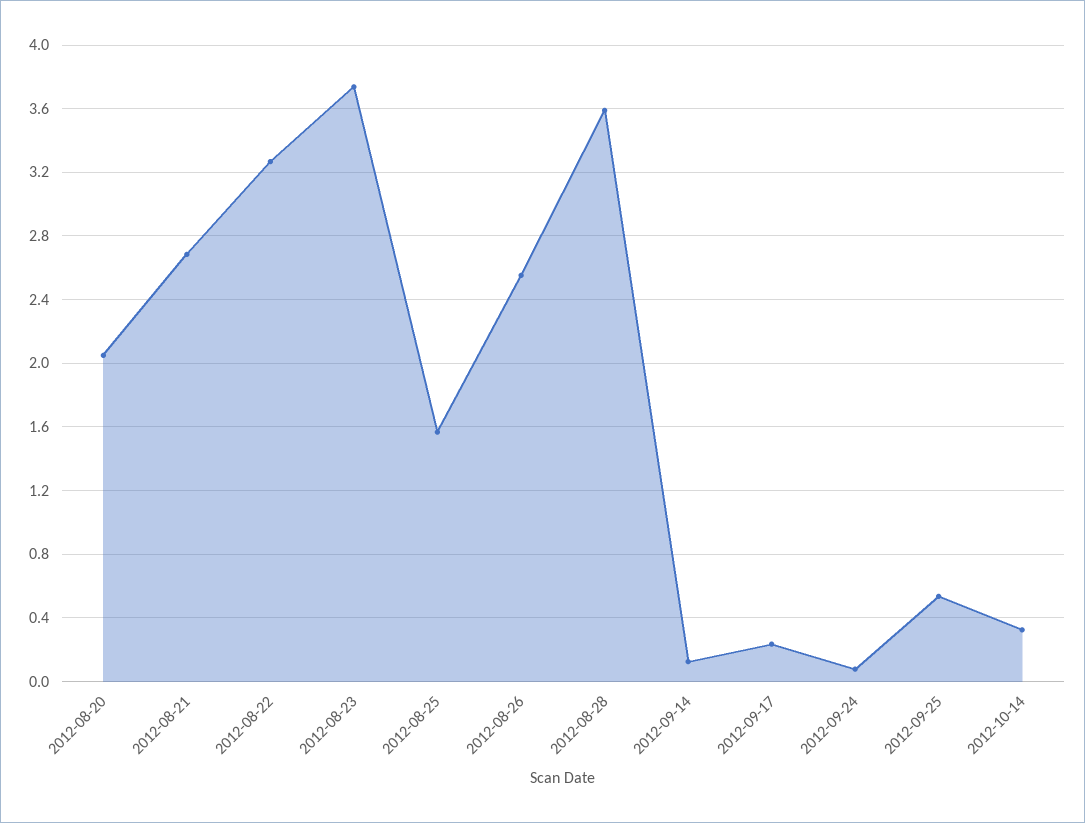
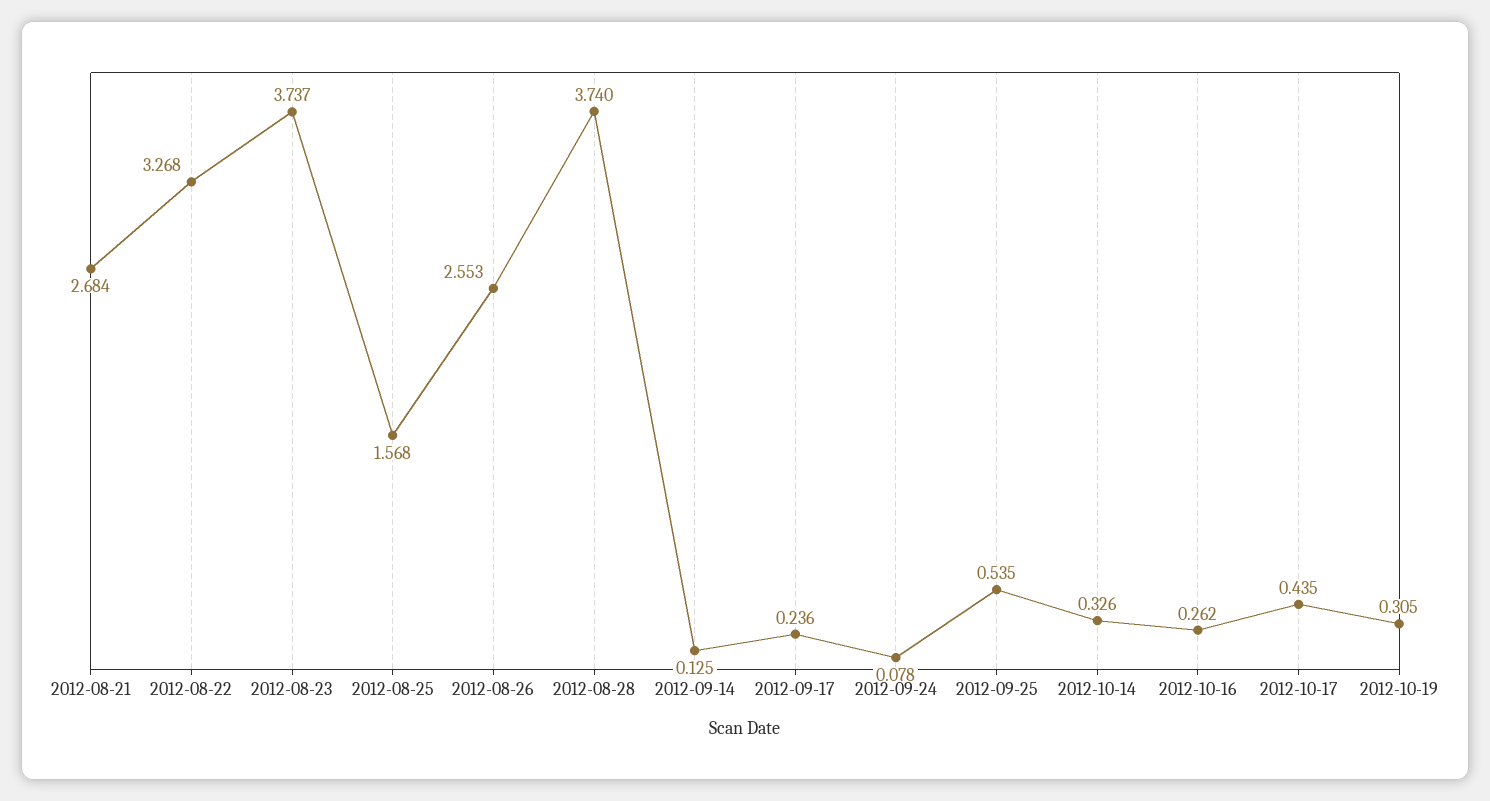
2012-08-20: 2.05 -> none
2012-08-28: 3.6 -> 3.74
2012-10-16: none -> 0.262
2012-10-17: none -> 0.435
2012-10-19: none -> 0.305

